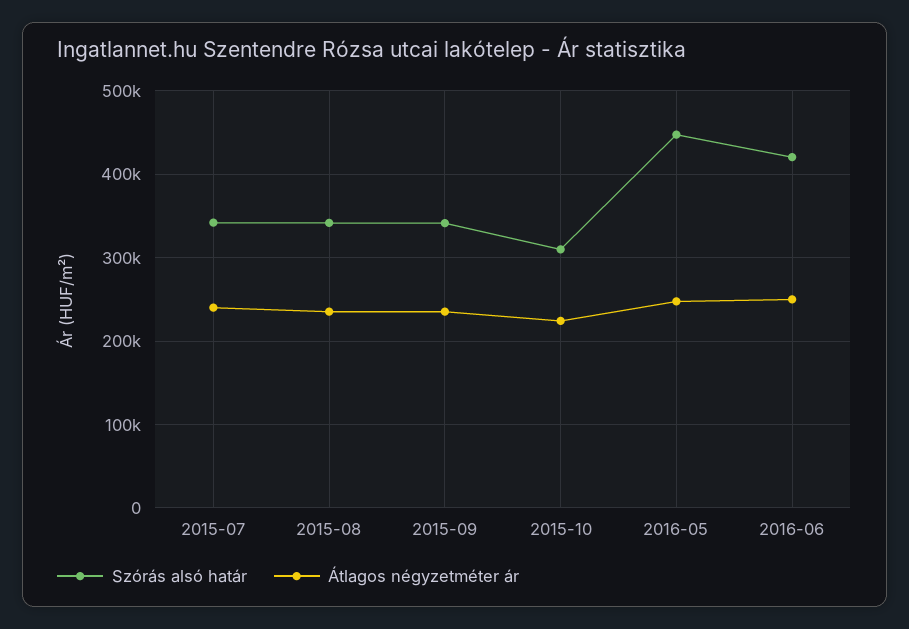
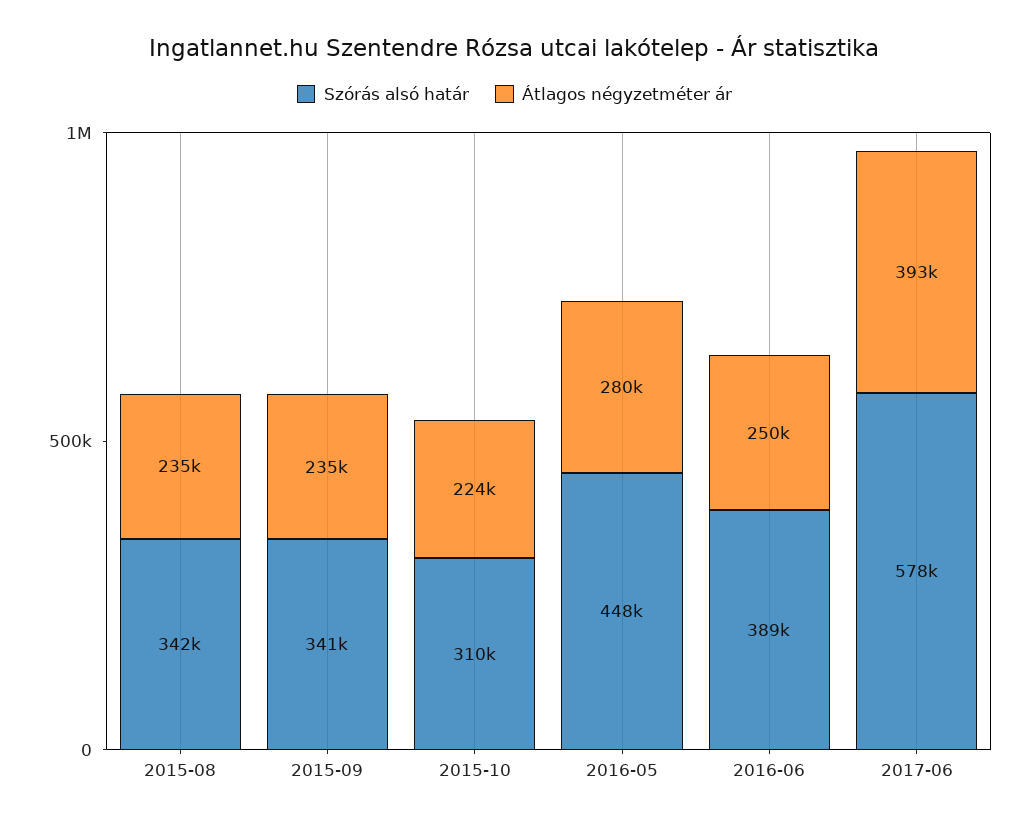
Szórás alsó határ, 2015-07: 340000 -> none
Átlagos négyzetméter ár, 2015-07: 240000 -> none
Átlagos négyzetméter ár, 2016-05: 250000 -> 280000
Szórás alsó határ, 2016-06: 420000 -> 389000
Szórás alsó határ, 2017-06: none -> 578000
Átlagos négyzetméter ár, 2017-06: none -> 393000

